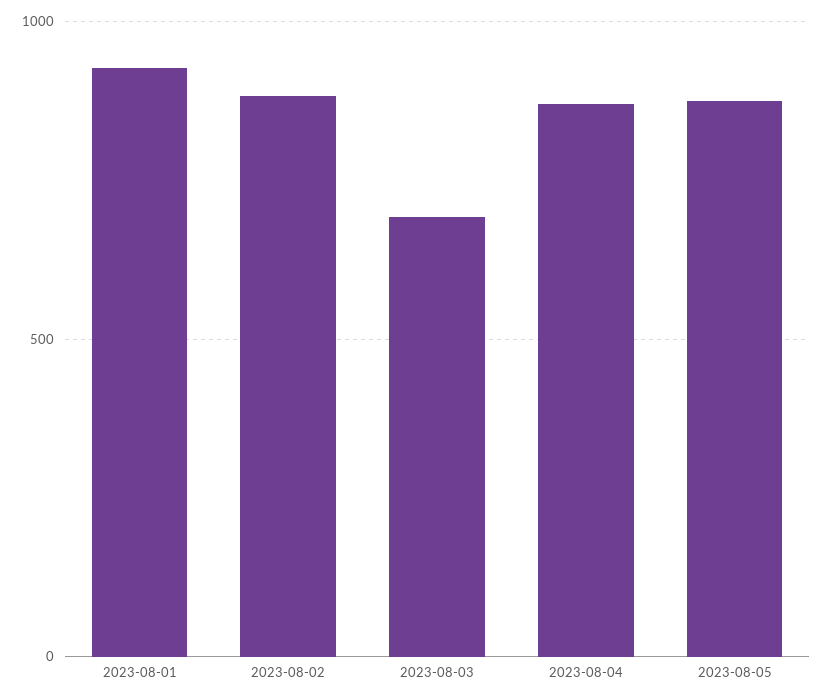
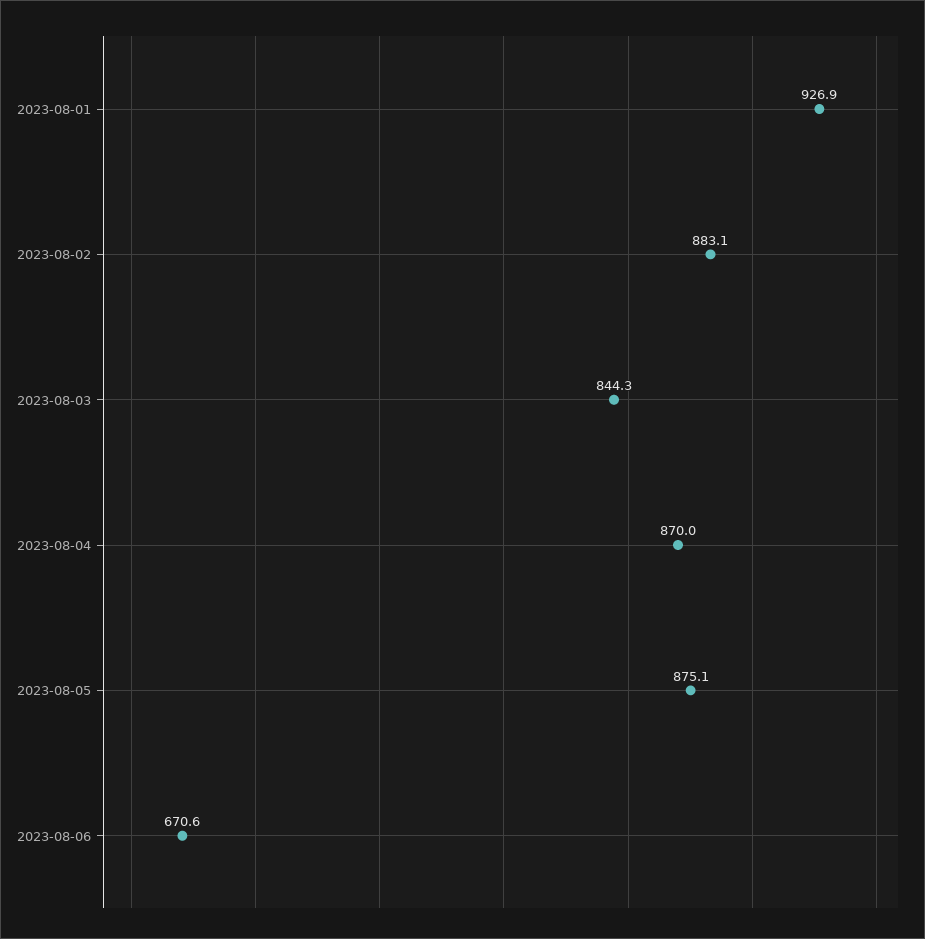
2023-08-03: 700 -> 844.3
2023-08-06: none -> 670.6

